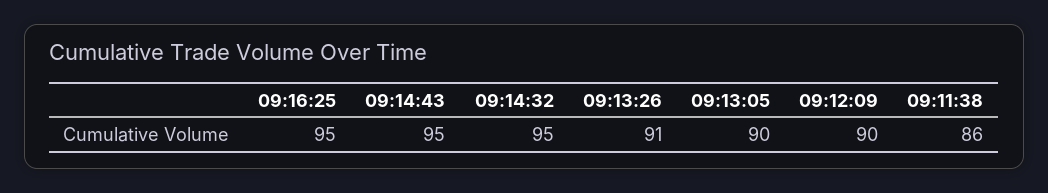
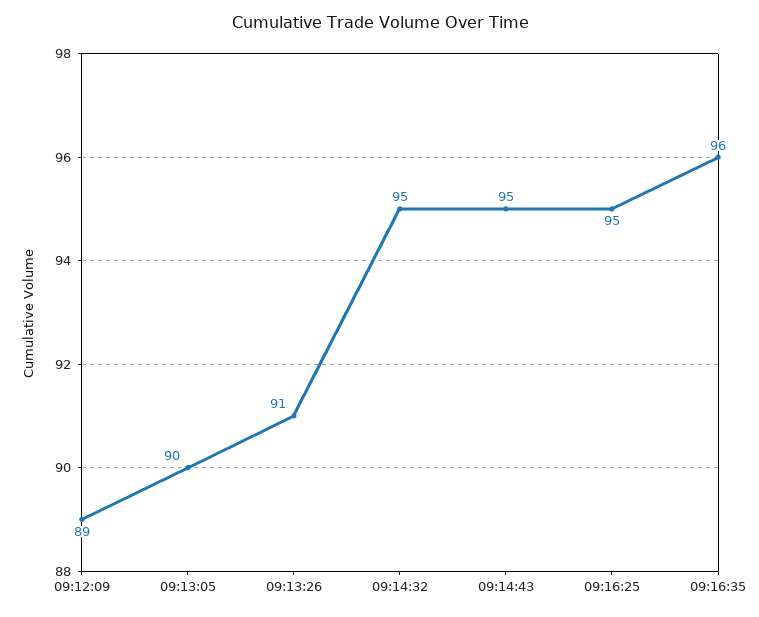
09:12:09: 90 -> 89
09:11:38: 86 -> none
09:16:35: none -> 96

